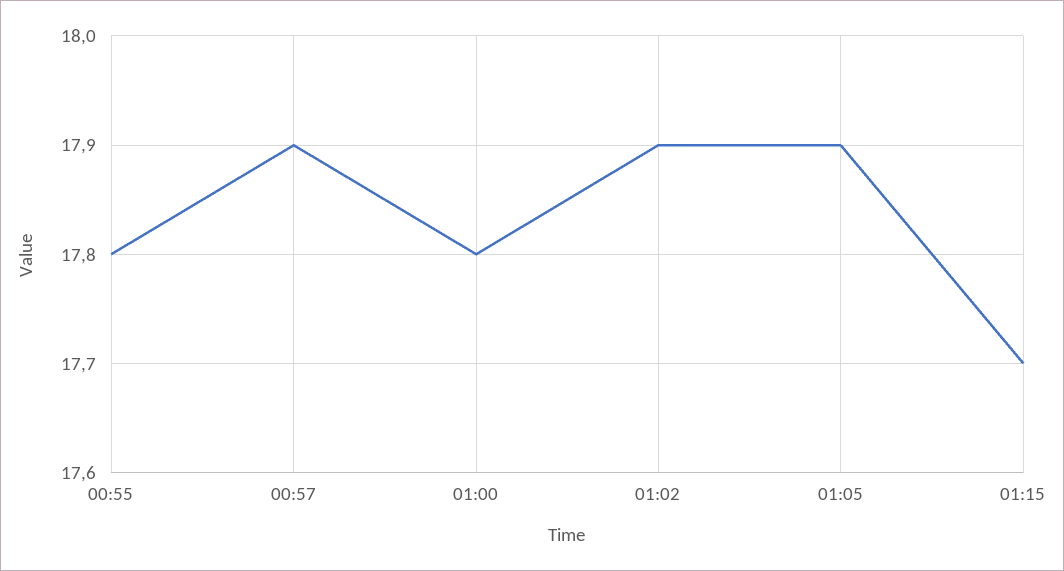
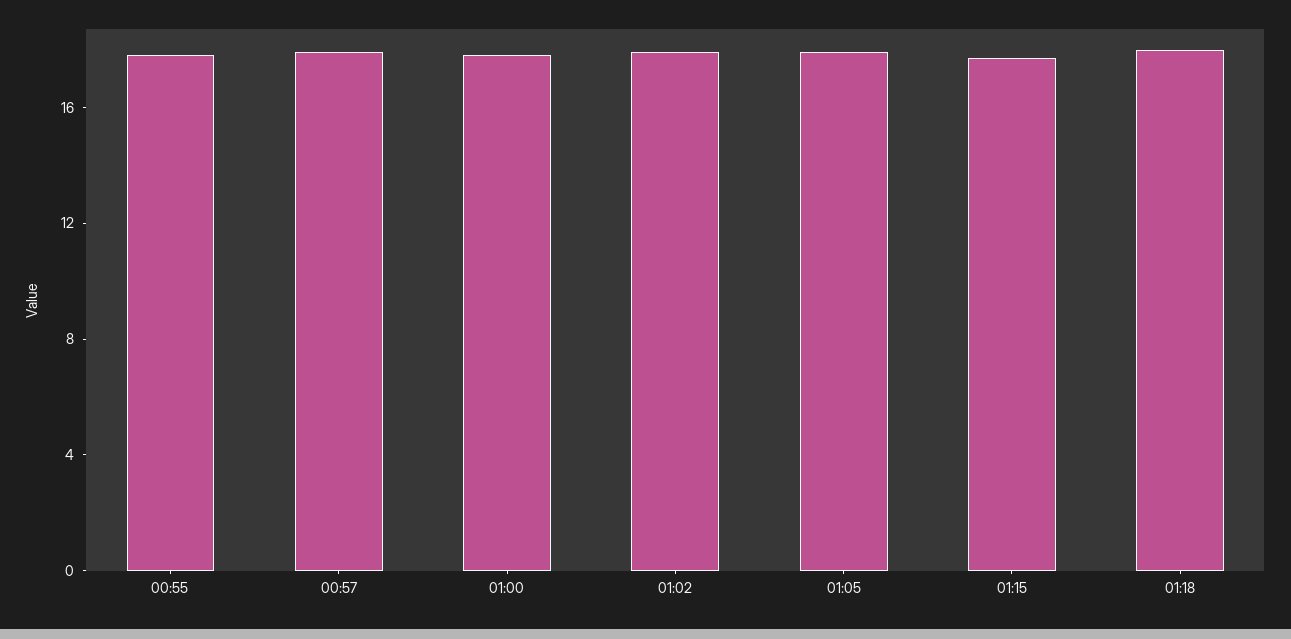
01:18: none -> 18

